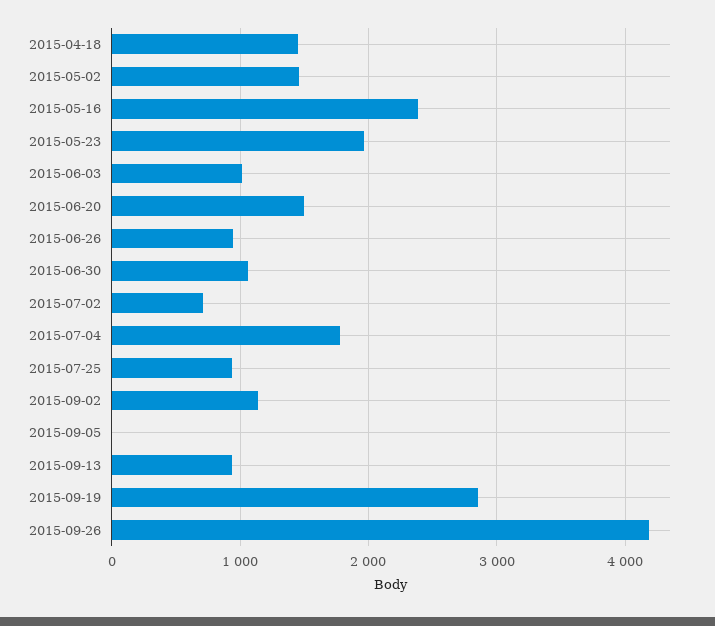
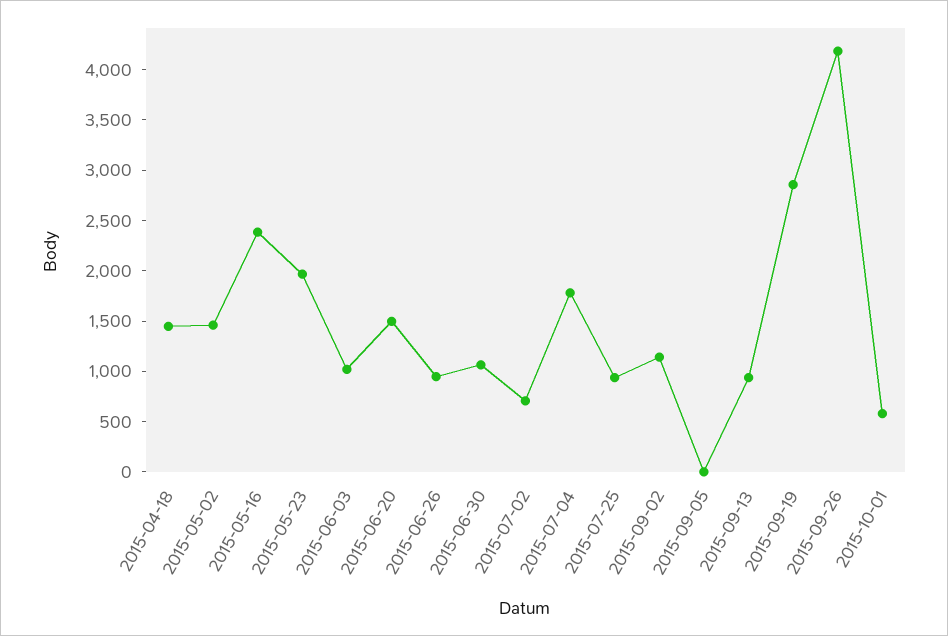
2015-10-01: none -> 600

